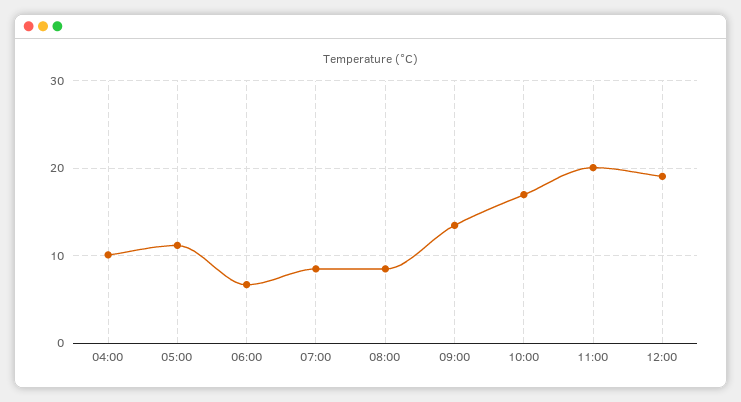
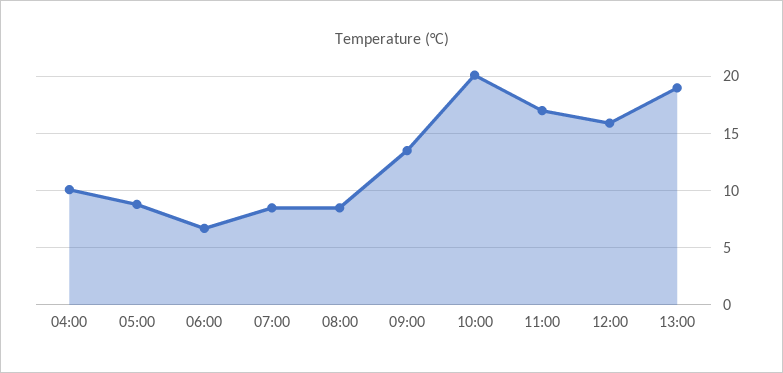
05:00: 11 -> 9
10:00: 17 -> 20
11:00: 20 -> 17
12:00: 19 -> 16
13:00: none -> 19

